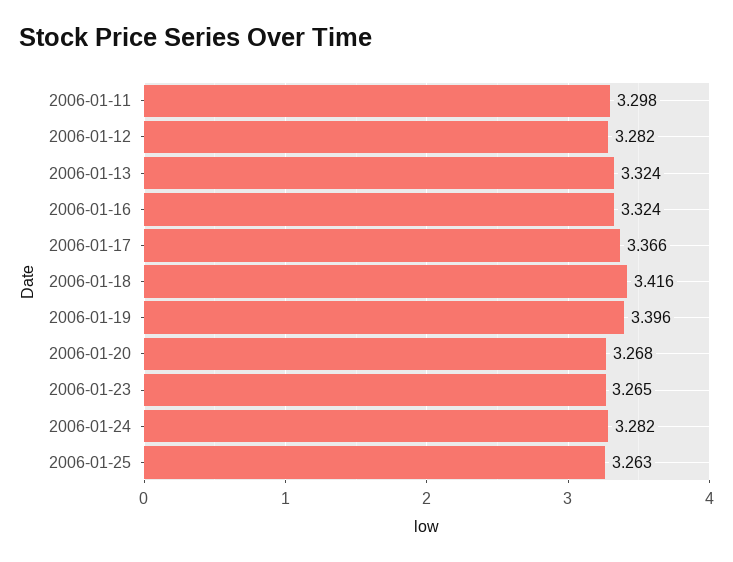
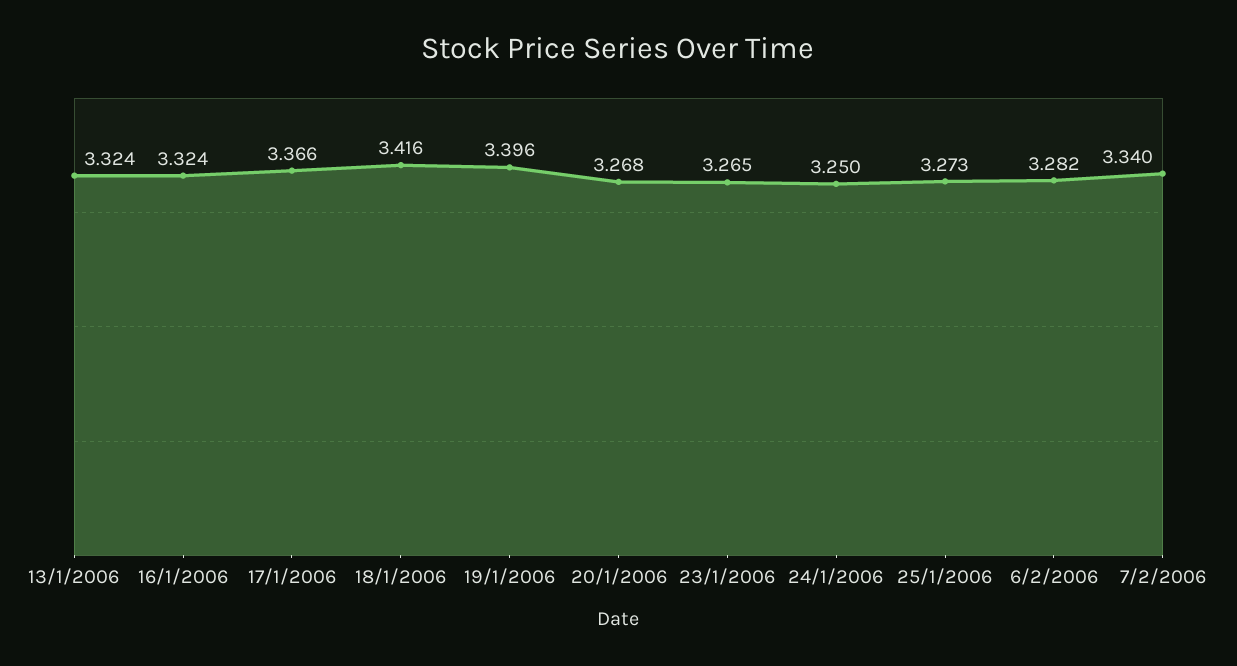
2006-01-11: 3.298 -> none
2006-01-12: 3.282 -> none
2006-01-24: 3.282 -> 3.25
2006-01-25: 3.263 -> 3.273
6/2/2006: none -> 3.282
7/2/2006: none -> 3.34

